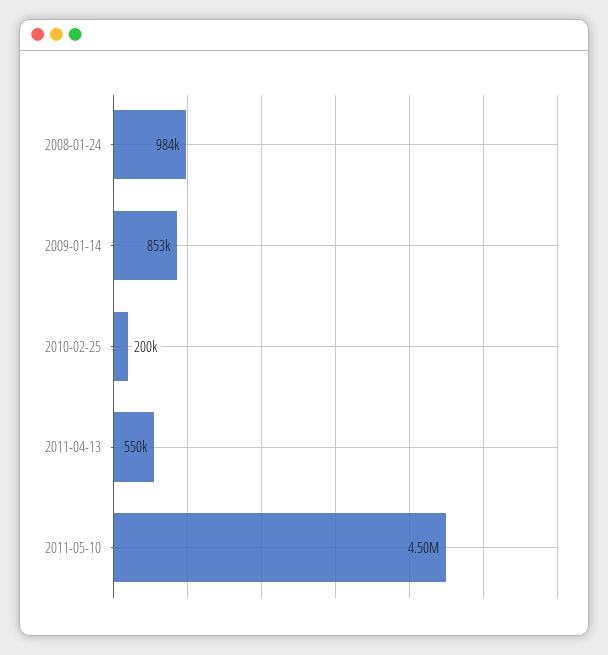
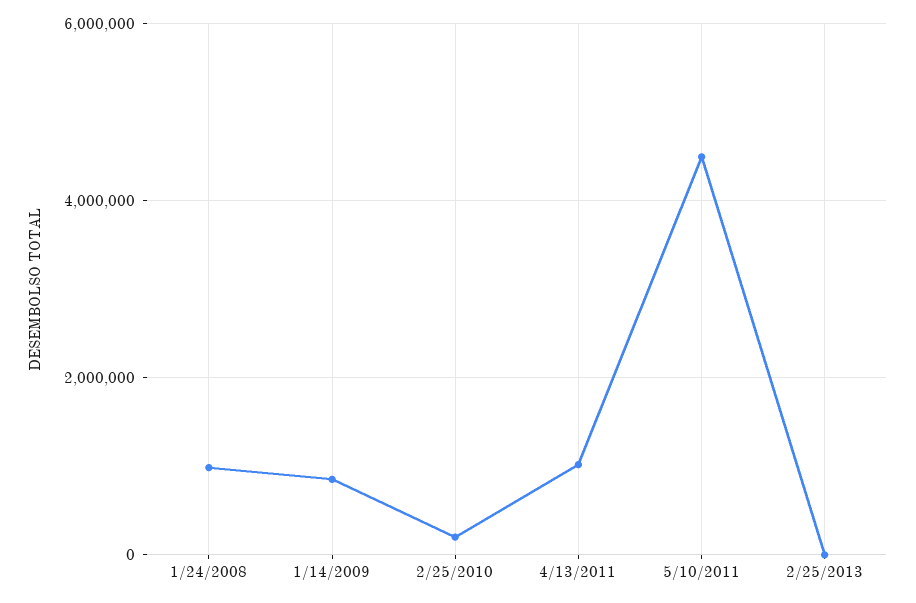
2011-04-13: 550000 -> 1000000
2/25/2013: none -> 0

